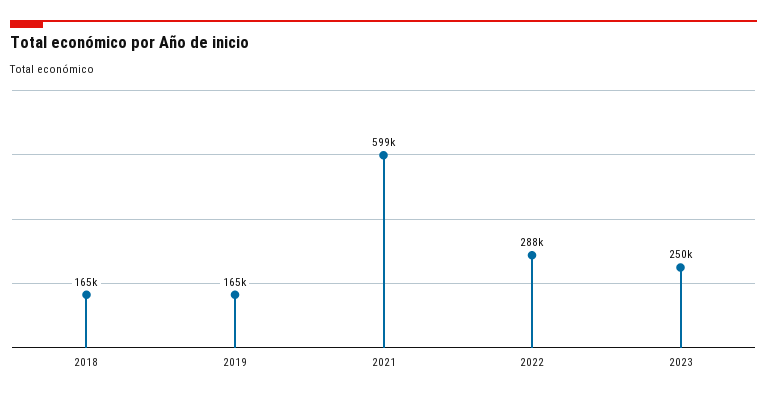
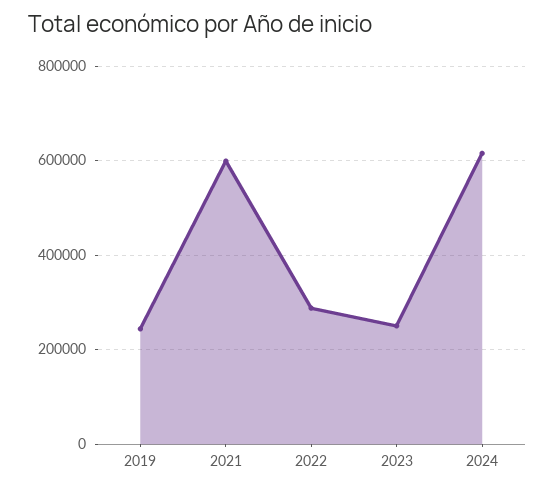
2018: 165000 -> none
2019: 165000 -> 240000
2024: none -> 620000

